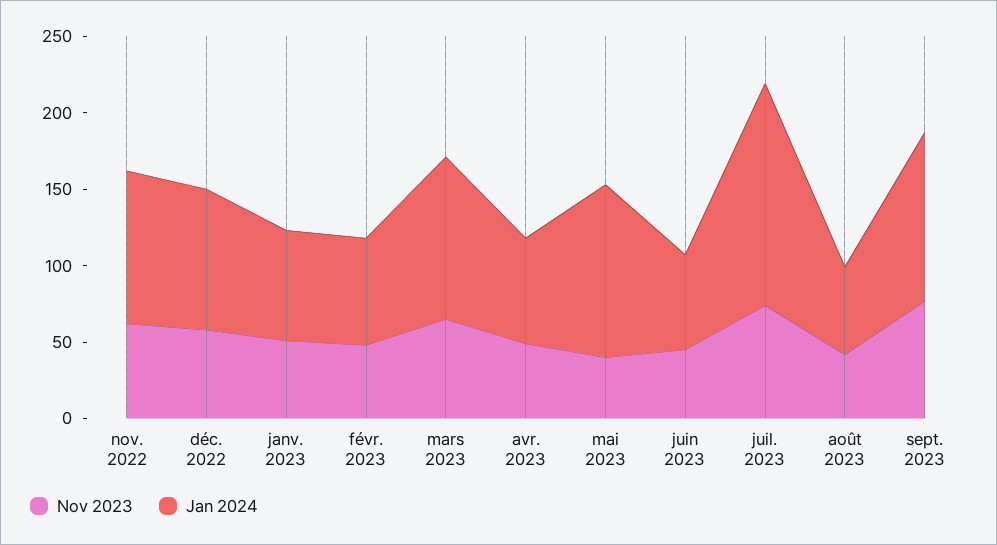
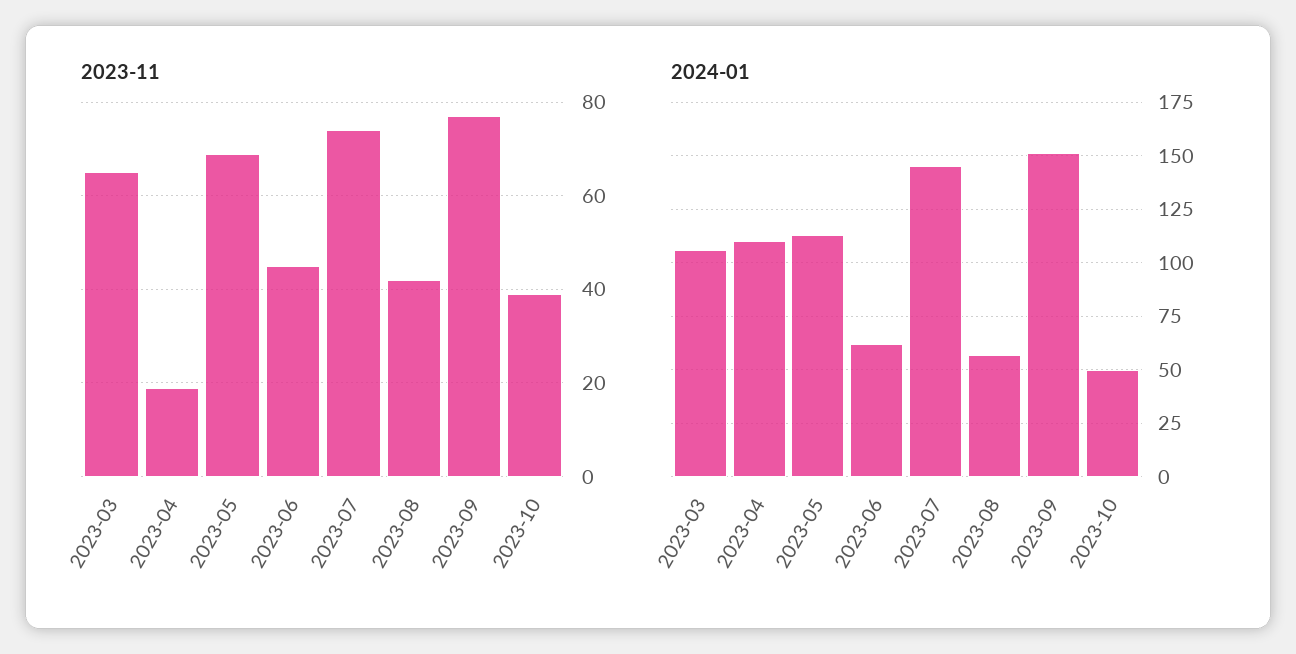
Nov 2023, nov. 2022: 60 -> none
Jan 2024, nov. 2022: 100 -> none
Nov 2023, déc. 2022: 60 -> none
Jan 2024, déc. 2022: 90 -> none
Nov 2023, janv. 2023: 50 -> none
Jan 2024, janv. 2023: 70 -> none
Nov 2023, févr. 2023: 50 -> none
Jan 2024, févr. 2023: 70 -> none
Nov 2023, avr. 2023: 50 -> 20
Jan 2024, avr. 2023: 70 -> 110
Nov 2023, mai 2023: 40 -> 70
Jan 2024, sept. 2023: 110 -> 150
Nov 2023, 2023-10: none -> 40
Jan 2024, 2023-10: none -> 50

